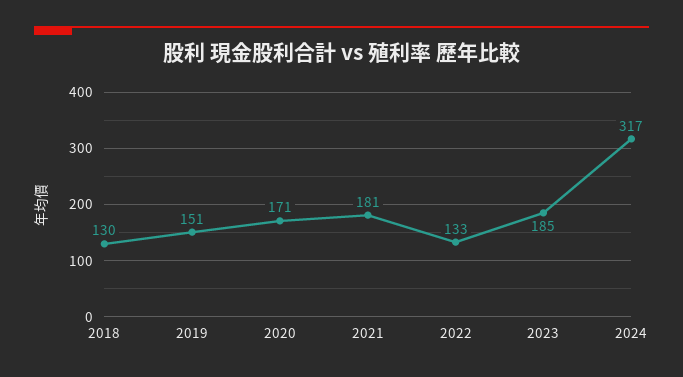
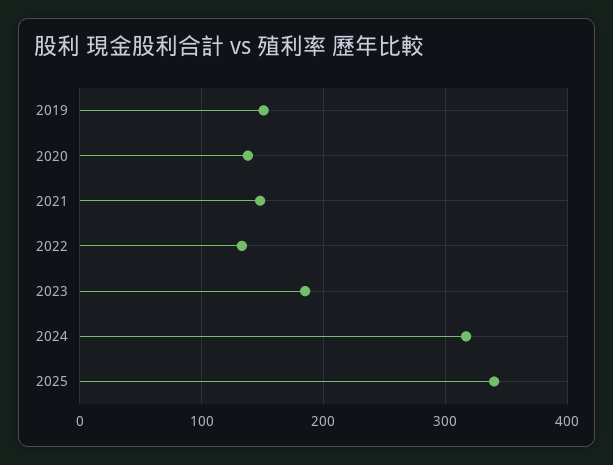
2018: 130 -> none
2020: 171 -> 140
2021: 181 -> 150
2025: none -> 340

